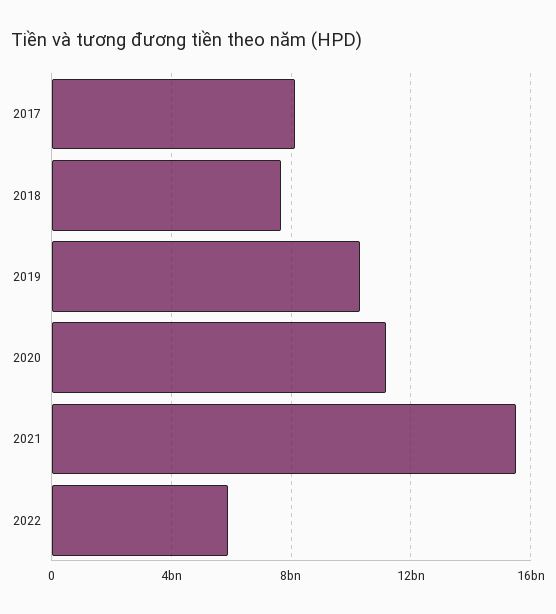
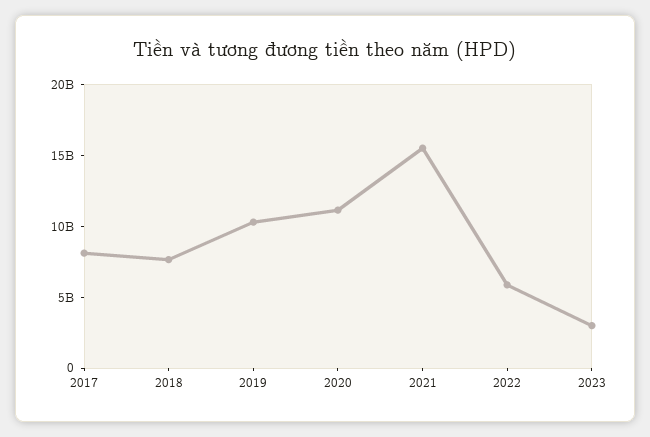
2023: none -> 3000000000

